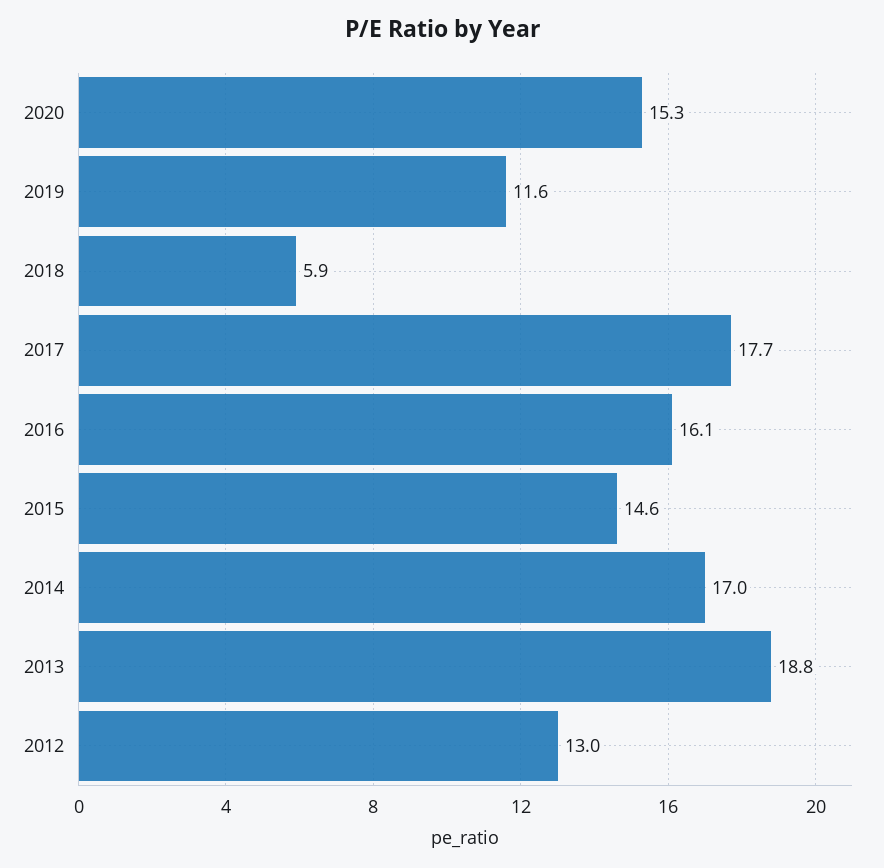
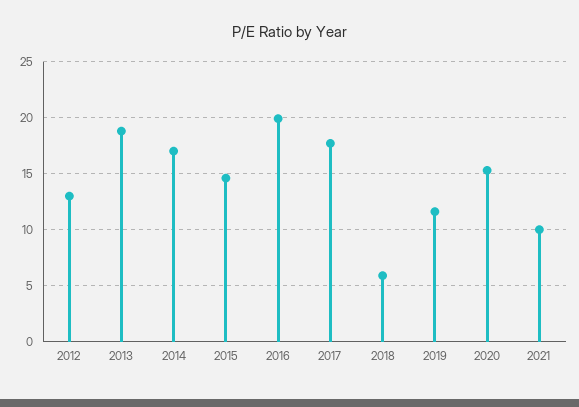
2016: 16.1 -> 20
2021: none -> 10

